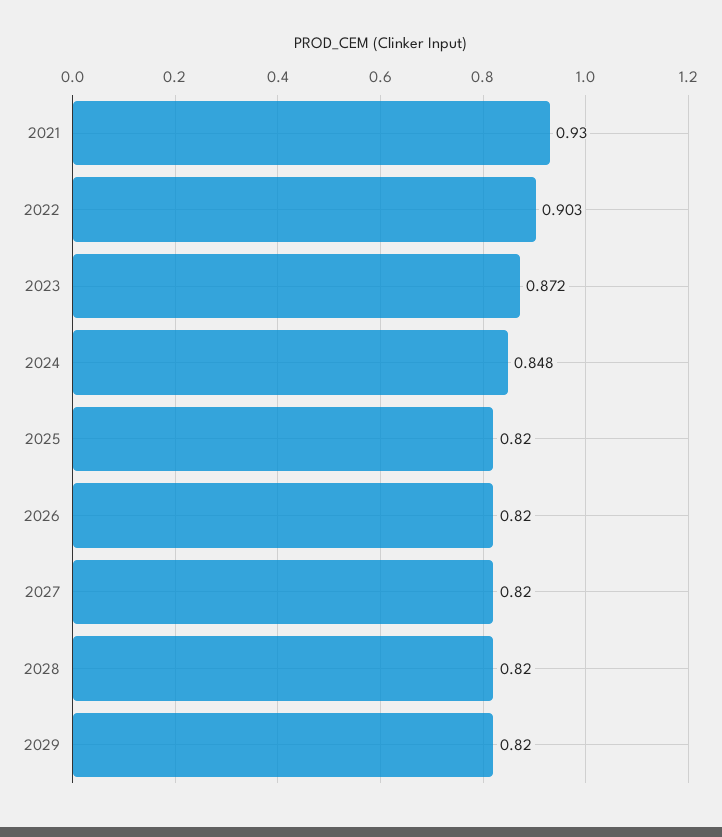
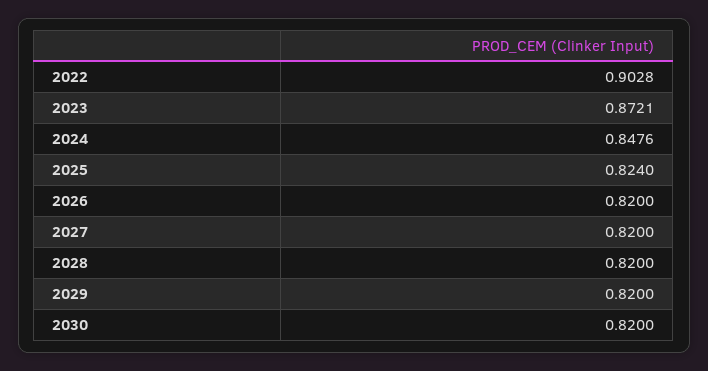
2021: 0.93 -> none
2025: 0.82 -> 0.824
2030: none -> 0.82

